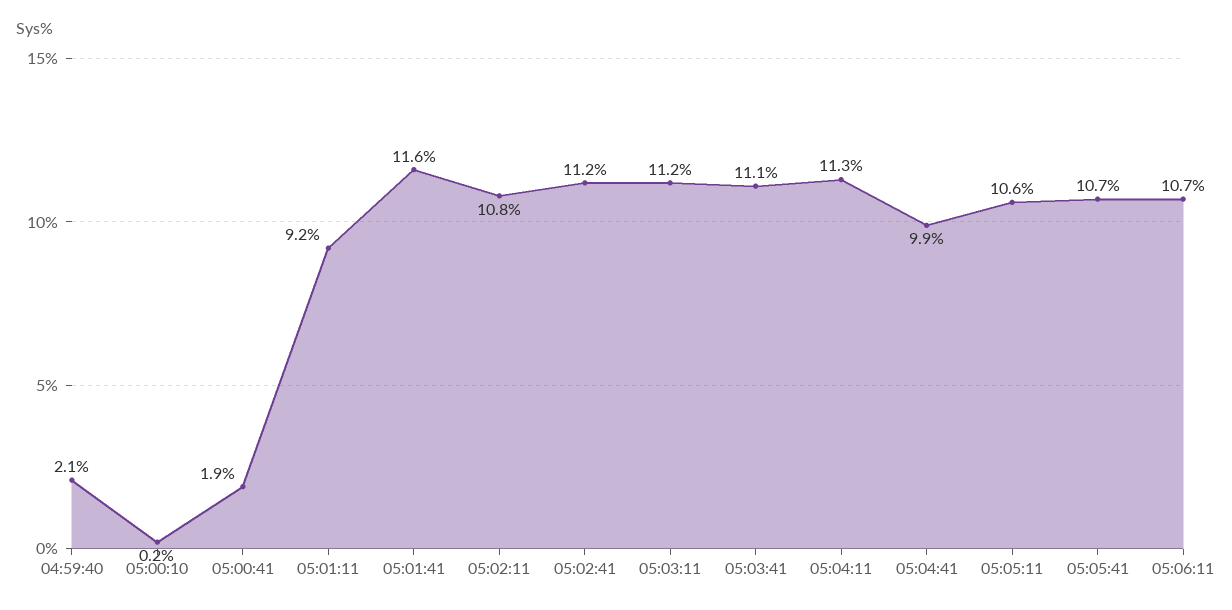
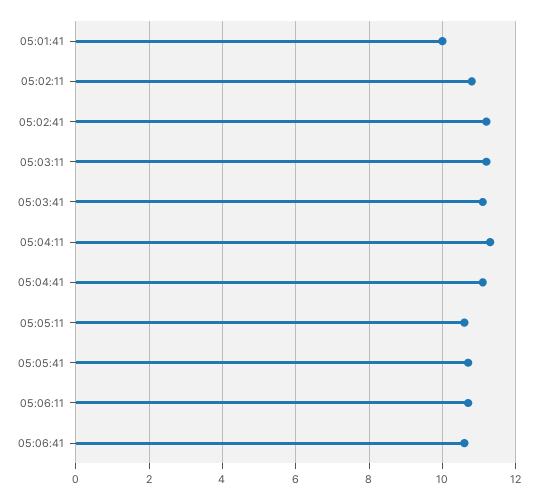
04:59:40: 2.1 -> none
05:00:10: 0.2 -> none
05:00:41: 1.9 -> none
05:01:11: 9.2 -> none
05:01:41: 11.6 -> 10
05:04:41: 9.9 -> 11
05:06:41: none -> 10.5

